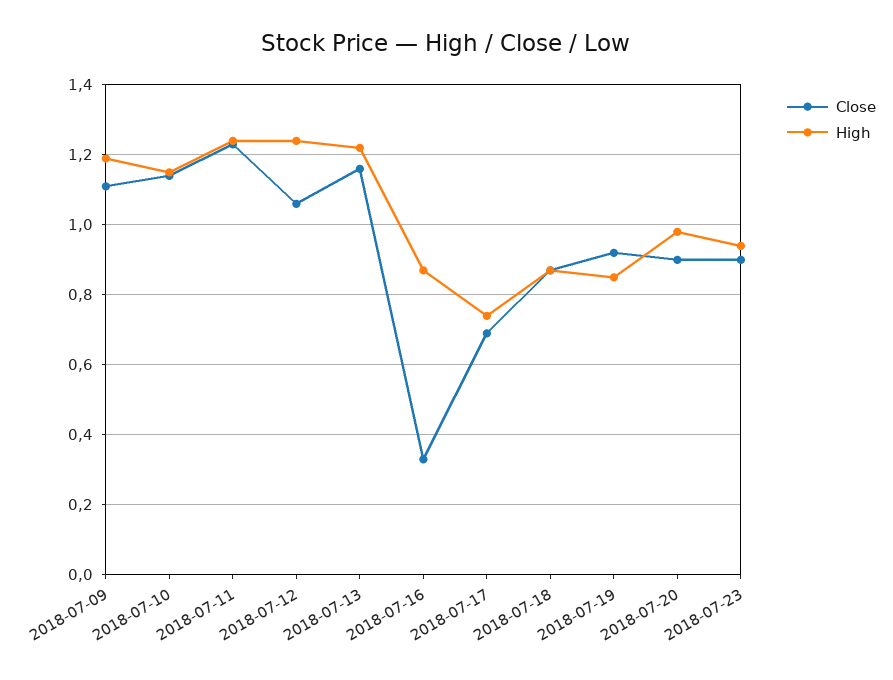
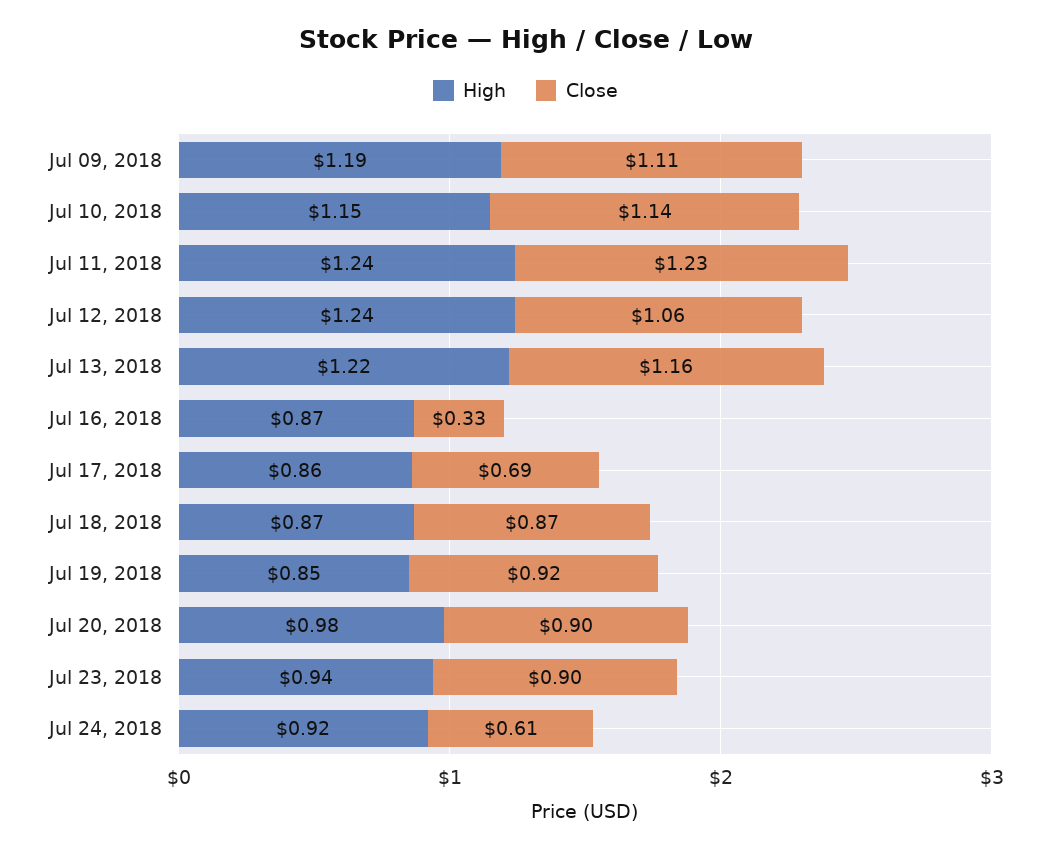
High, 2018-07-17: 0.75 -> 0.86
High, Jul 24, 2018: none -> 0.92
Close, Jul 24, 2018: none -> 0.61

